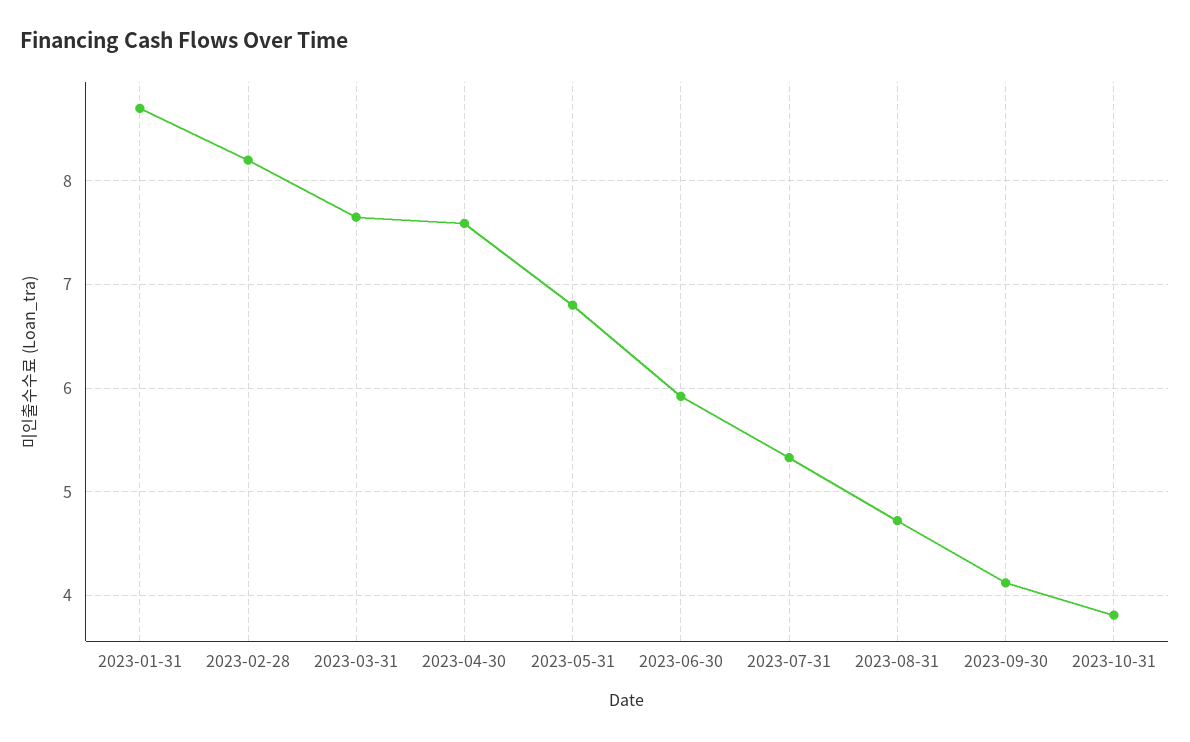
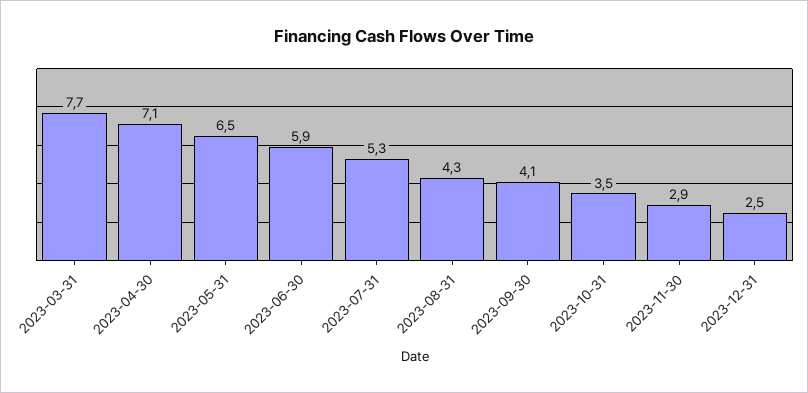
2023-01-31: 8.7 -> none
2023-02-28: 8.2 -> none
2023-04-30: 7.6 -> 7.1
2023-05-31: 6.8 -> 6.5
2023-08-31: 4.7 -> 4.3
2023-10-31: 3.8 -> 3.5
2023-11-30: none -> 2.9
2023-12-31: none -> 2.5

